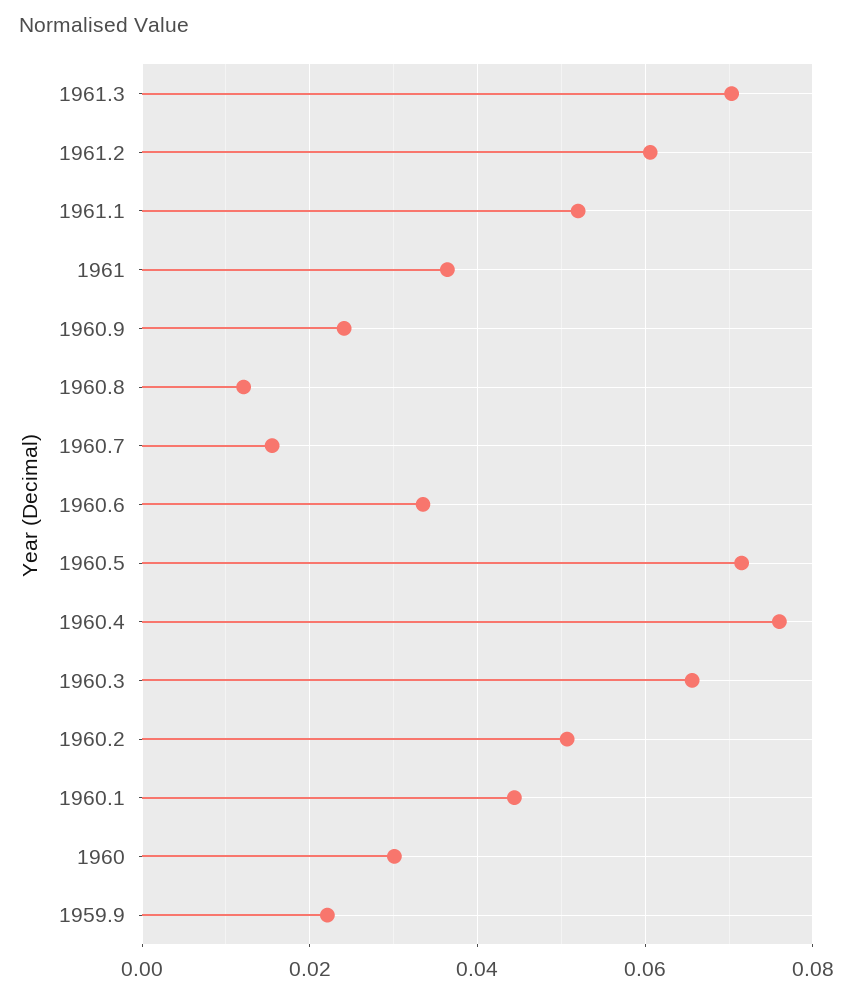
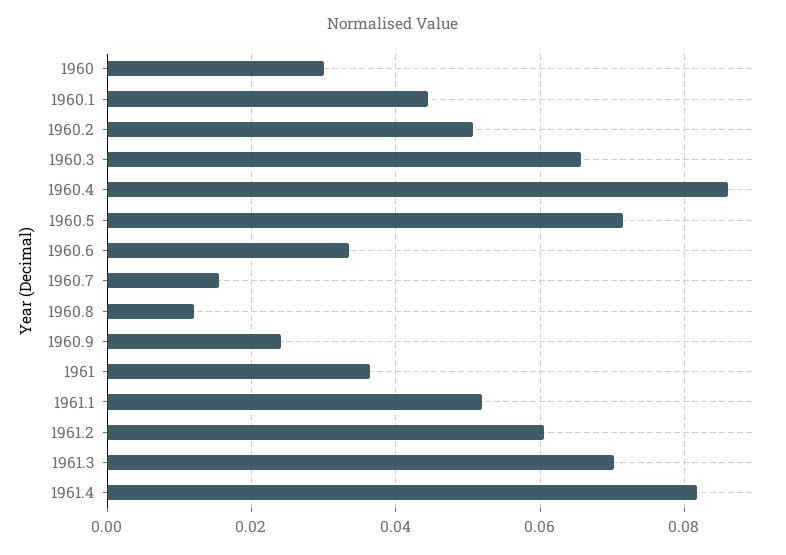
1960.4: 0.076 -> 0.086
1959.9: 0.022 -> none
1961.4: none -> 0.082

